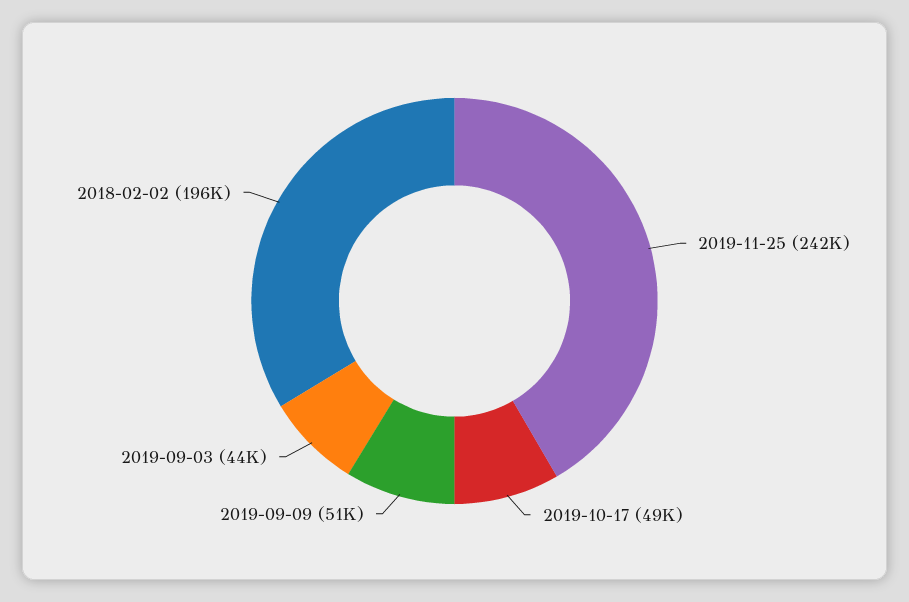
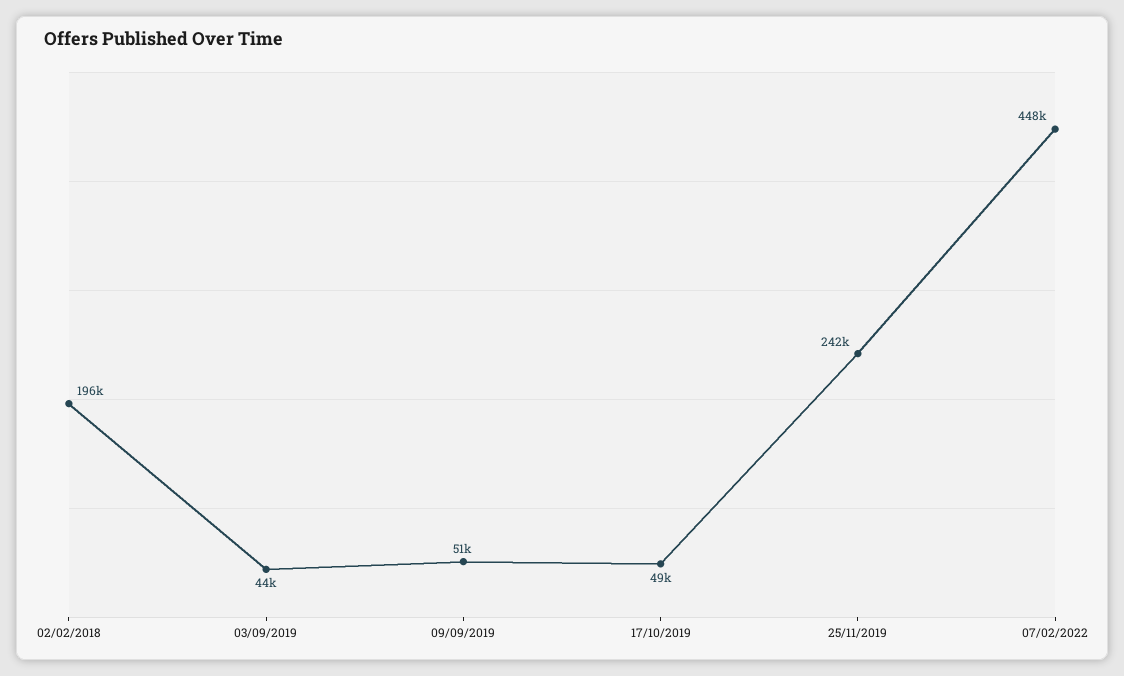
07/02/2022: none -> 448000

